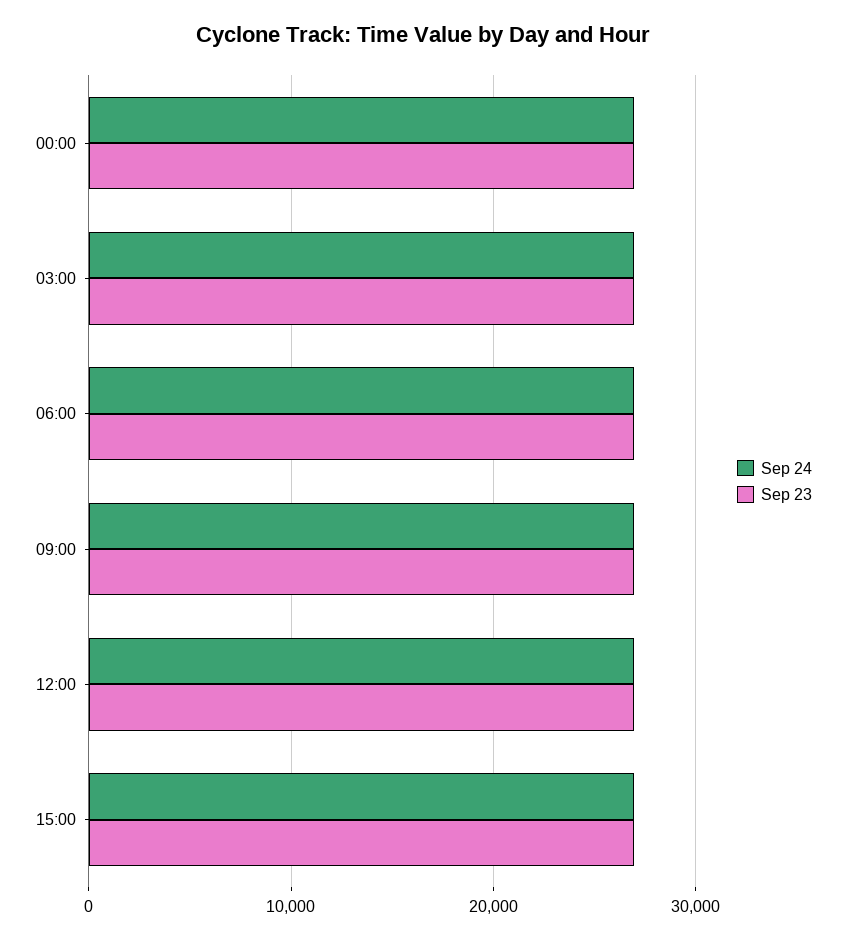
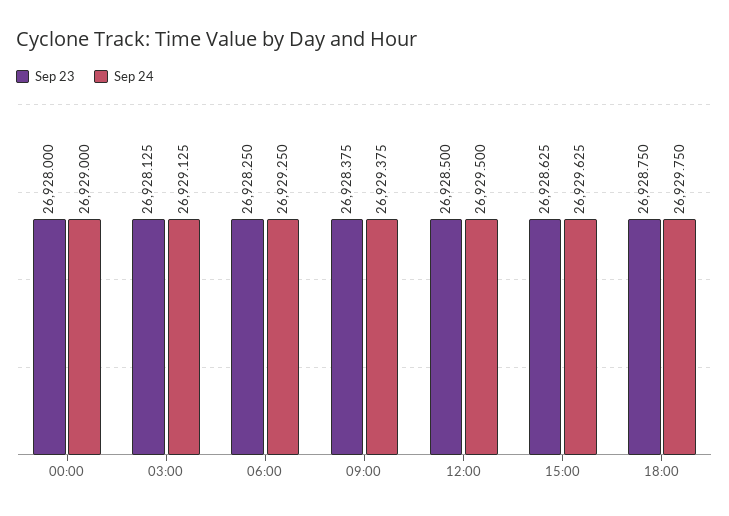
Sep 23, 18:00: none -> 26928.75
Sep 24, 18:00: none -> 26929.75

